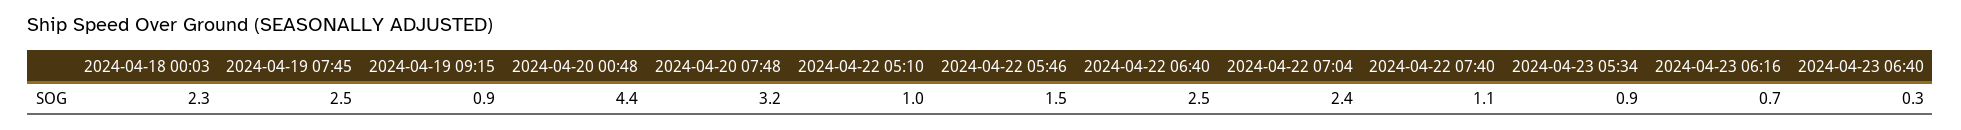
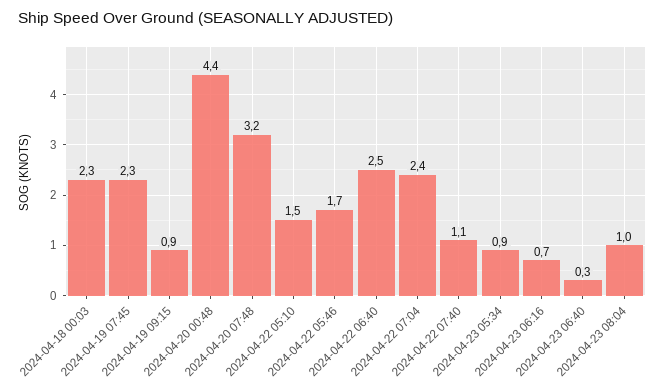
2024-04-19 07:45: 2.5 -> 2.3
2024-04-22 05:10: 1 -> 1.5
2024-04-22 05:46: 1.5 -> 1.7
2024-04-23 08:04: none -> 1

